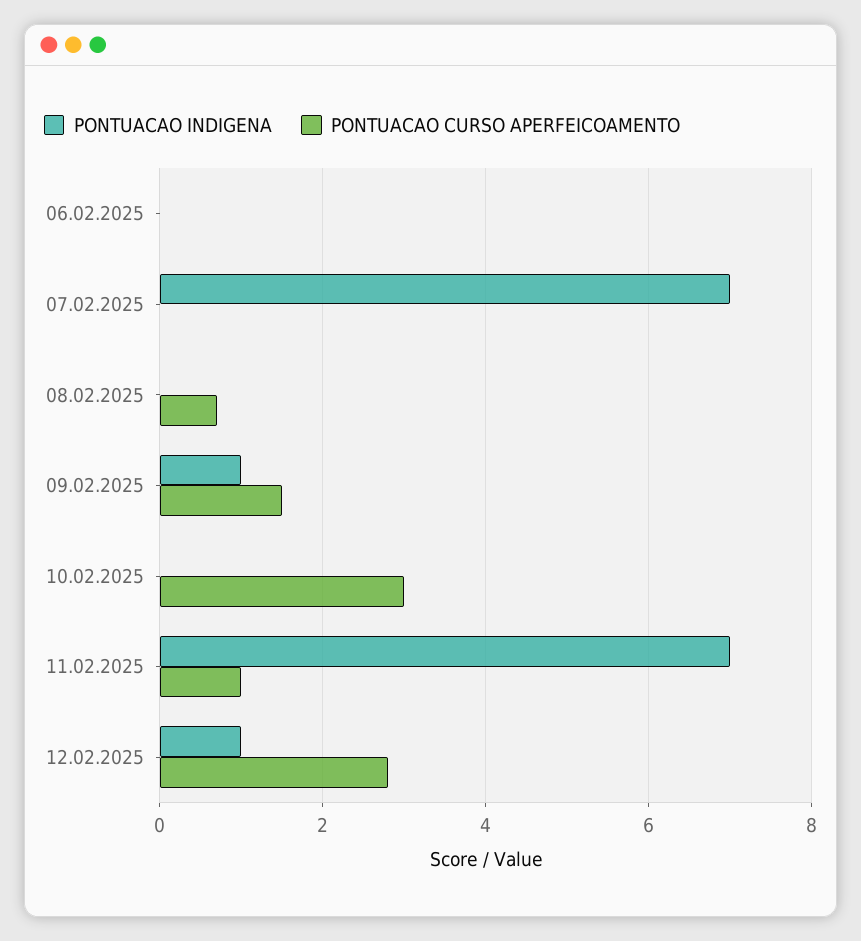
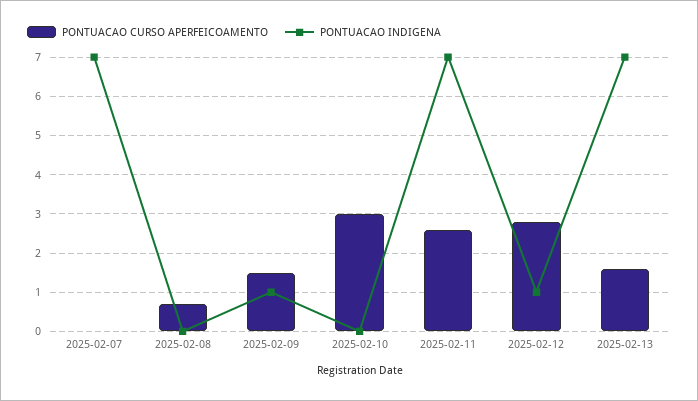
PONTUACAO INDIGENA, 06.02.2025: 0 -> none
PONTUACAO CURSO APERFEICOAMENTO, 06.02.2025: 0 -> none
PONTUACAO CURSO APERFEICOAMENTO, 11.02.2025: 1 -> 2.5
PONTUACAO CURSO APERFEICOAMENTO, 2025-02-13: none -> 1.5
PONTUACAO INDIGENA, 2025-02-13: none -> 7

